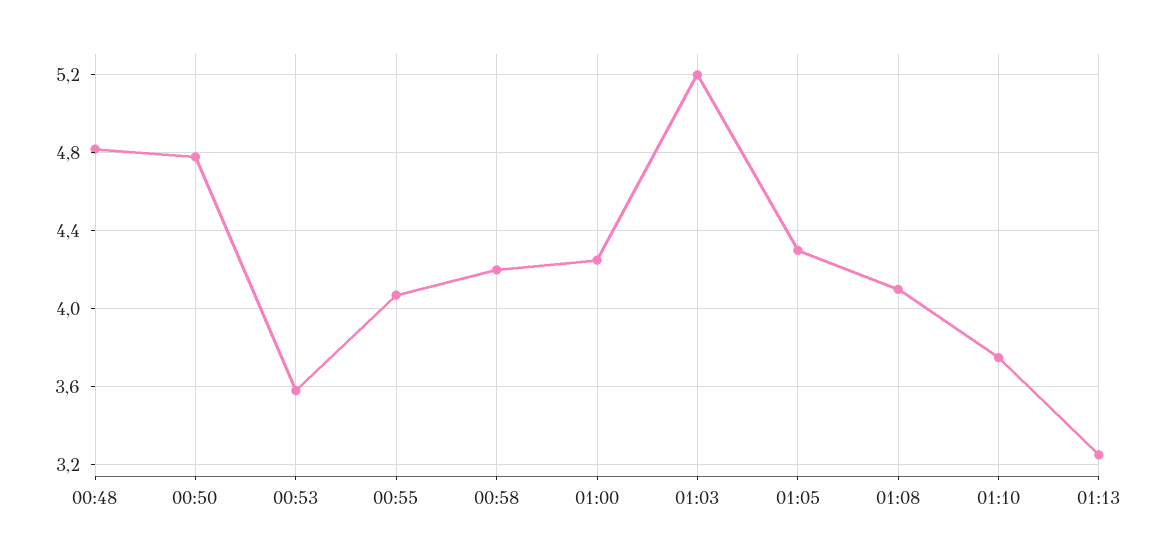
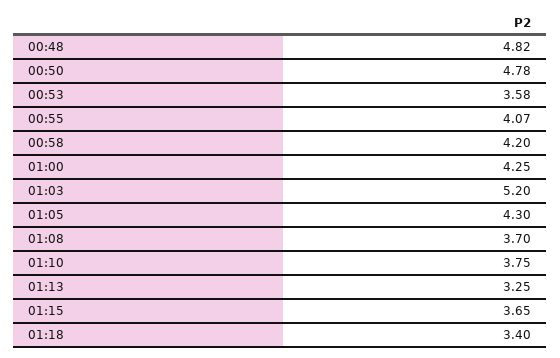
01:08: 4.1 -> 3.7
01:15: none -> 3.65
01:18: none -> 3.4

